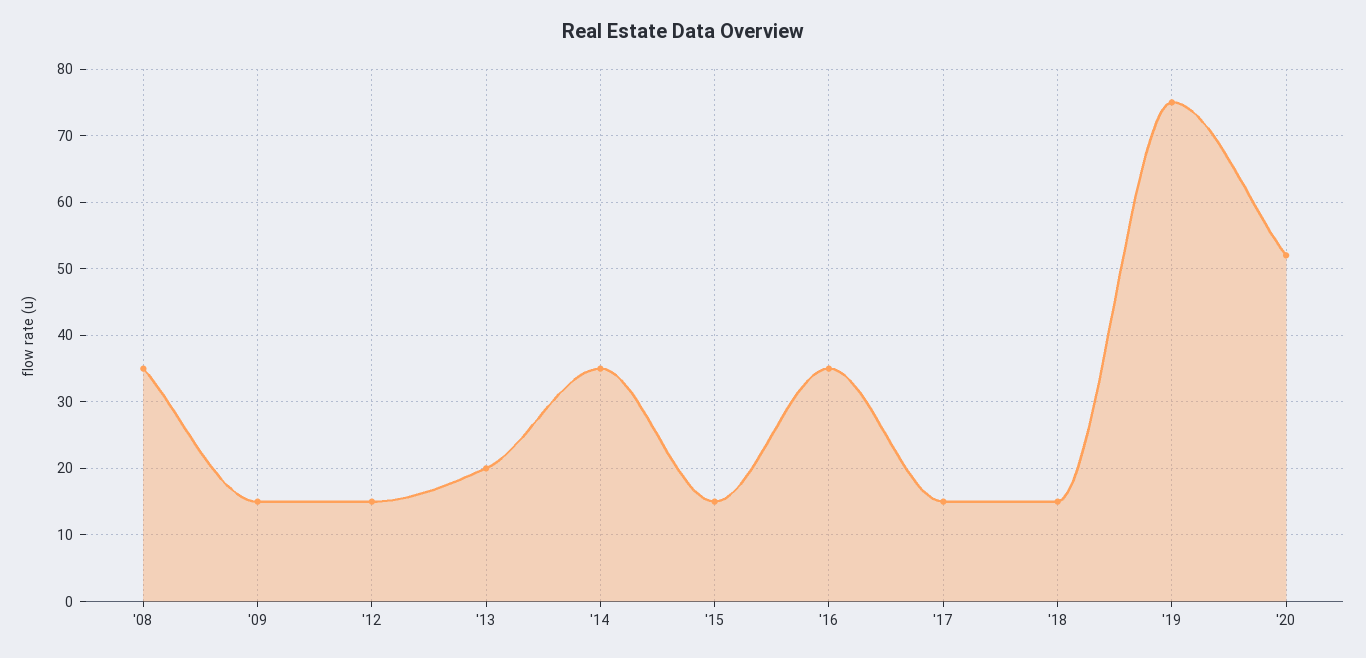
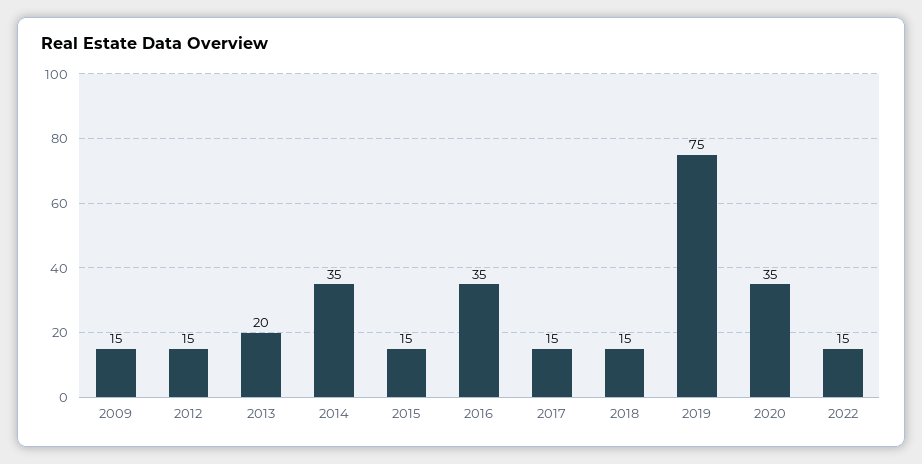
'08: 35 -> none
'20: 52 -> 35
2022: none -> 15

